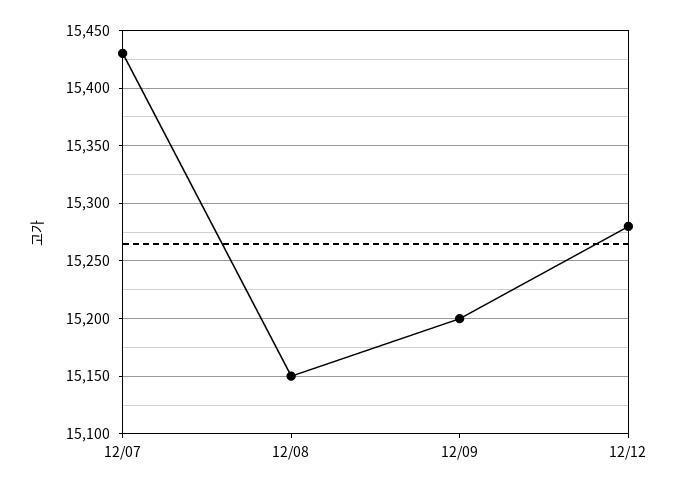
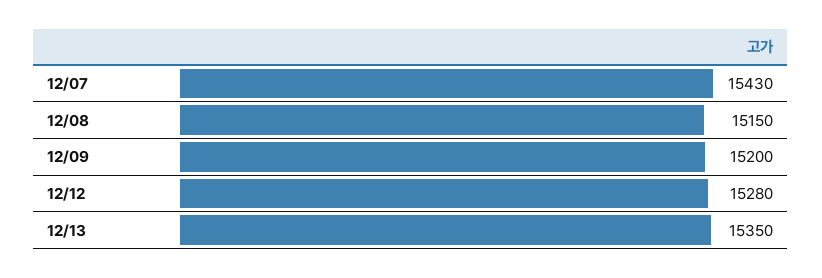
12/13: none -> 15350

